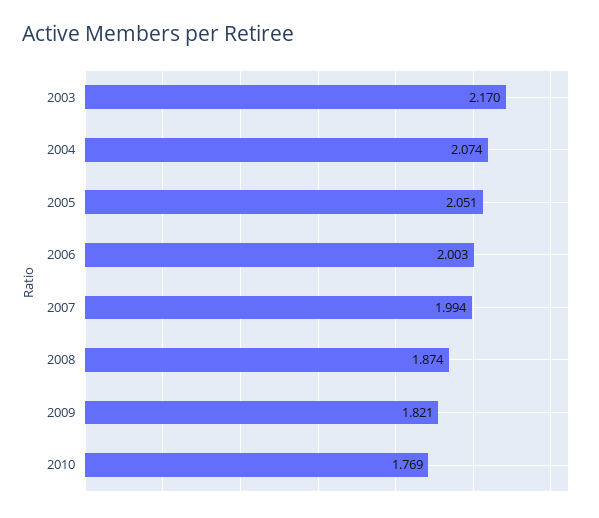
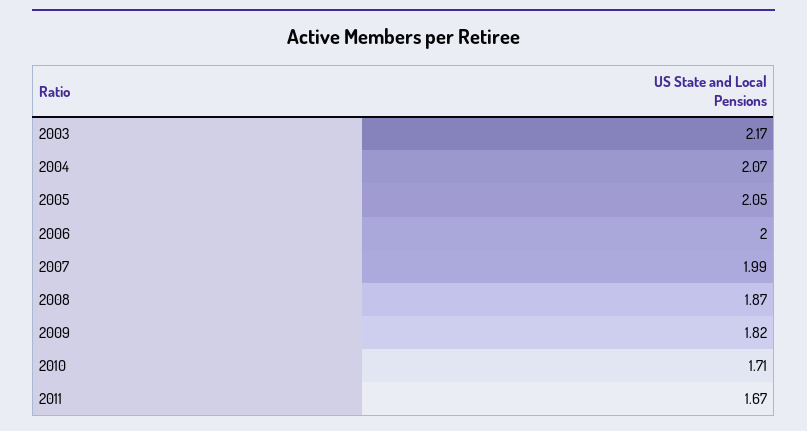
2010: 1.769 -> 1.71
2011: none -> 1.67

